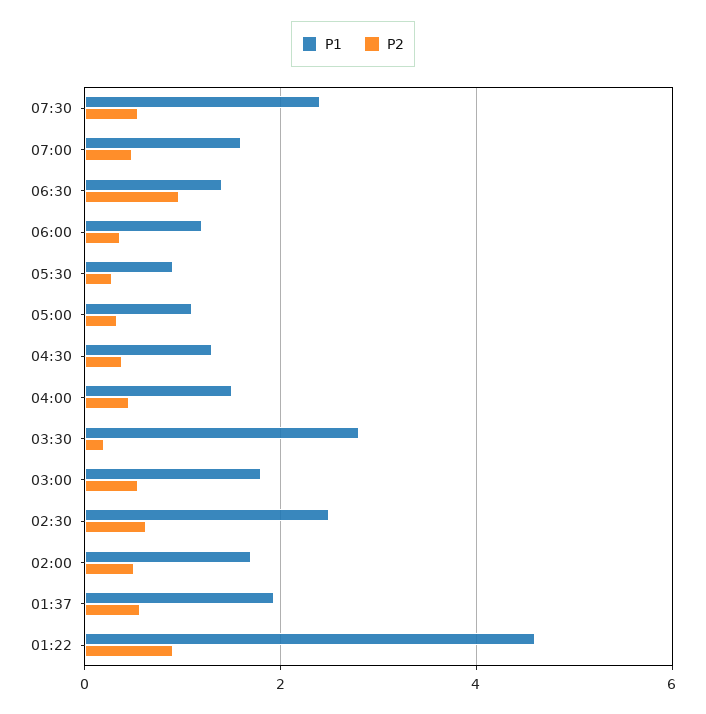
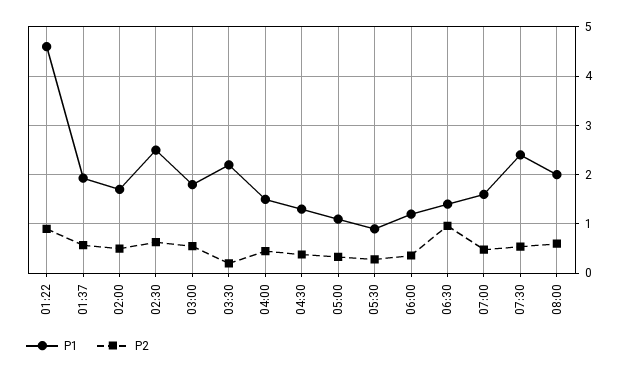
P1, 03:30: 2.8 -> 2.2
P1, 08:00: none -> 2
P2, 08:00: none -> 0.6

